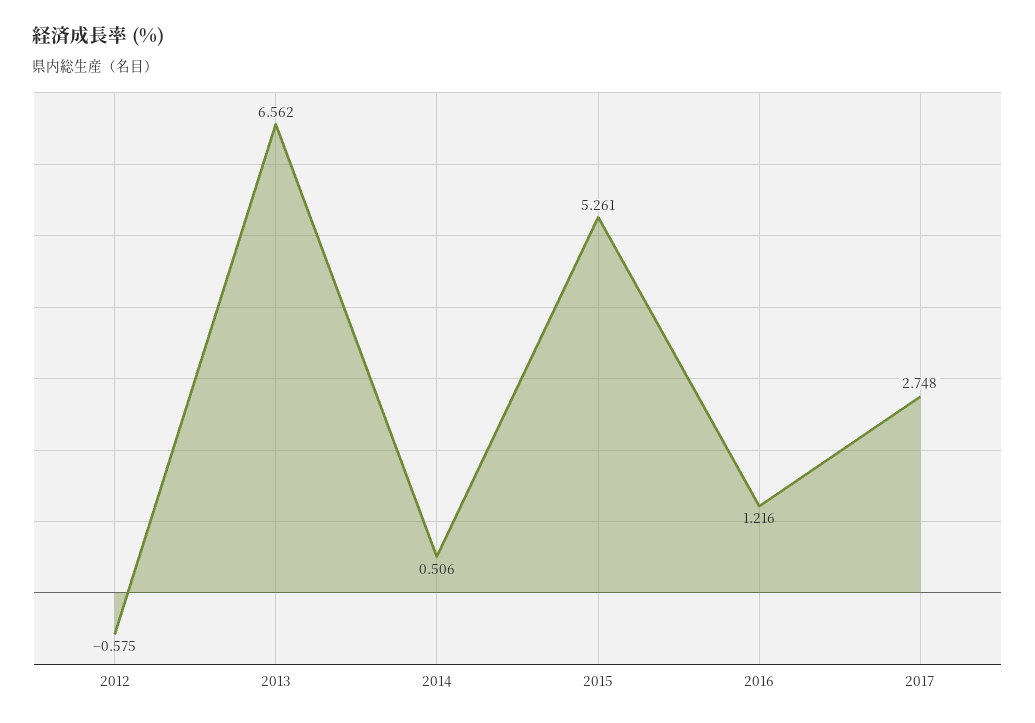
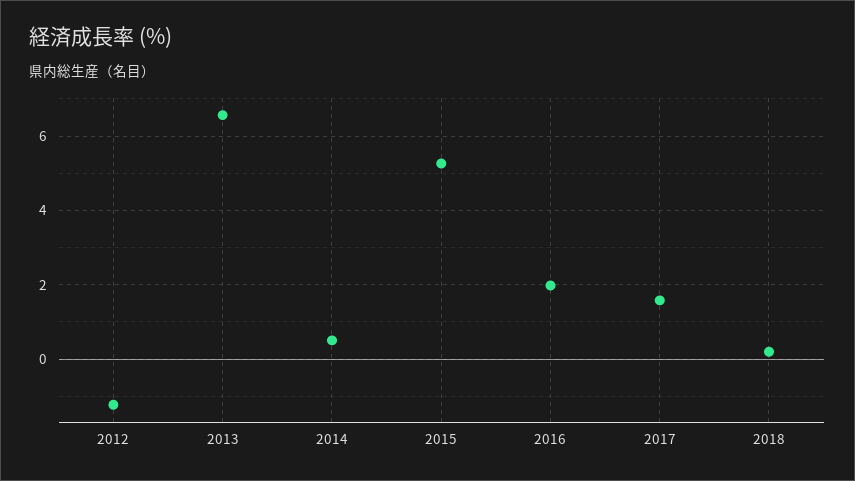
2012: -0.575 -> -1.2
2016: 1.216 -> 2
2017: 2.748 -> 1.6
2018: none -> 0.2

